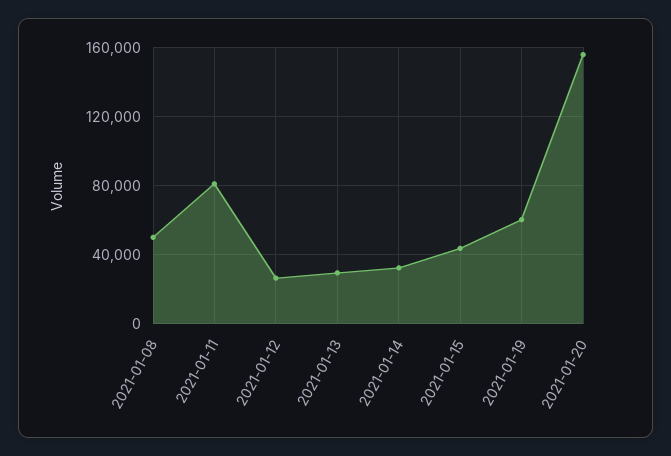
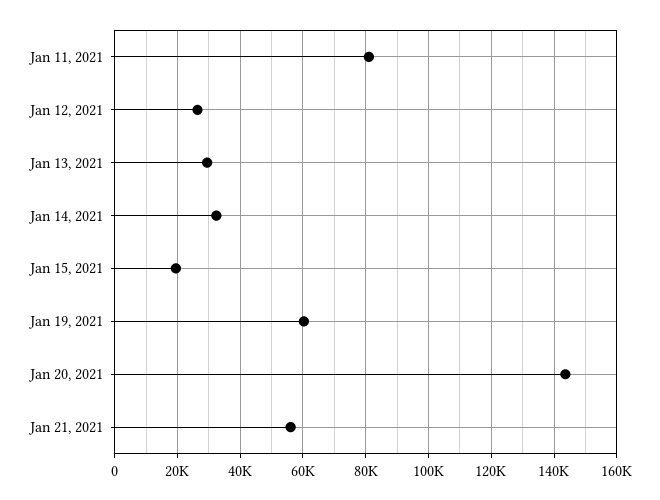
2021-01-08: 50000 -> none
2021-01-15: 45000 -> 20000
2021-01-20: 155000 -> 144000
Jan 21, 2021: none -> 56000

